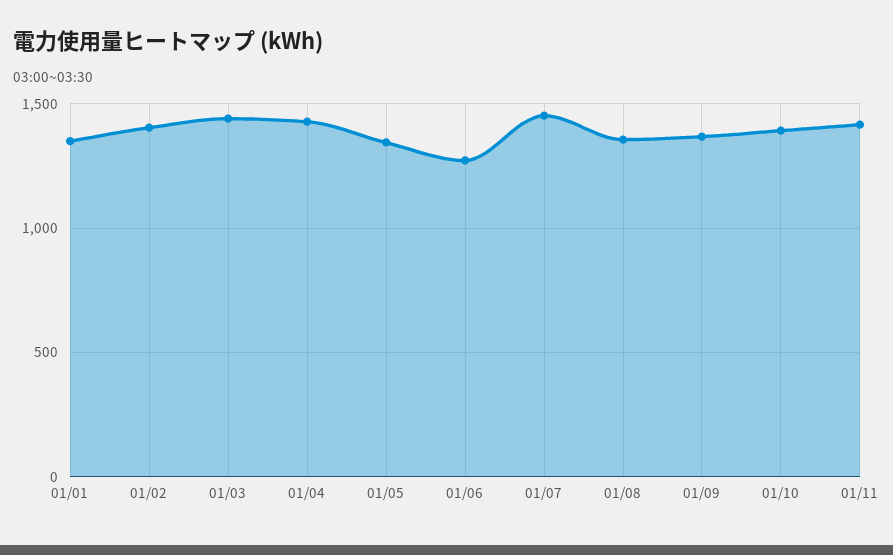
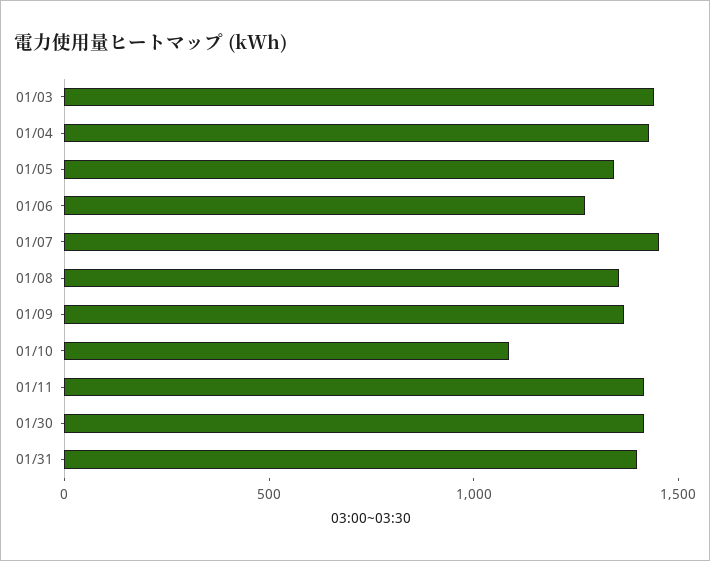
01/01: 1350 -> none
01/02: 1400 -> none
01/10: 1400 -> 1100
01/30: none -> 1400
01/31: none -> 1400

